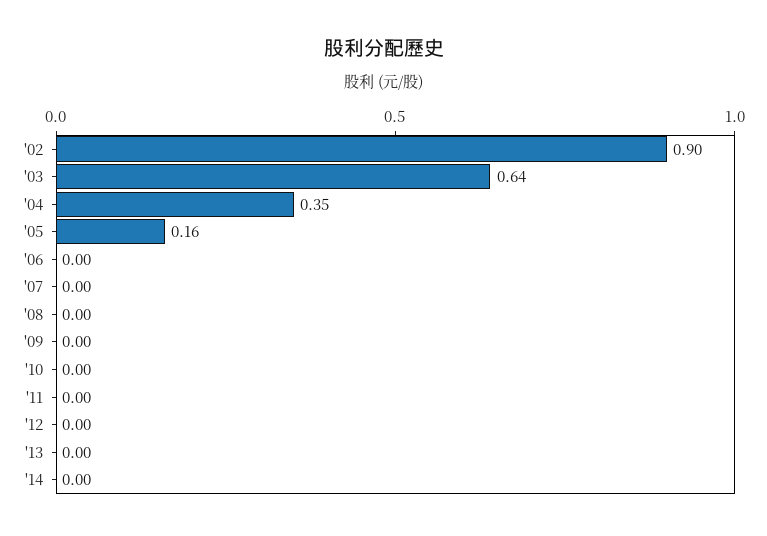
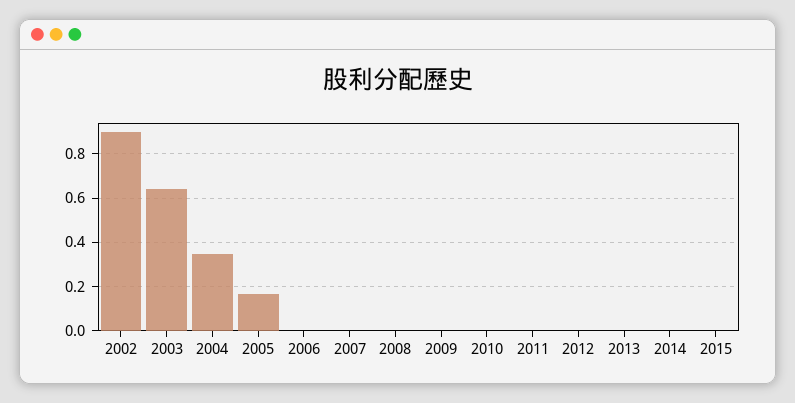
2015: none -> 0

